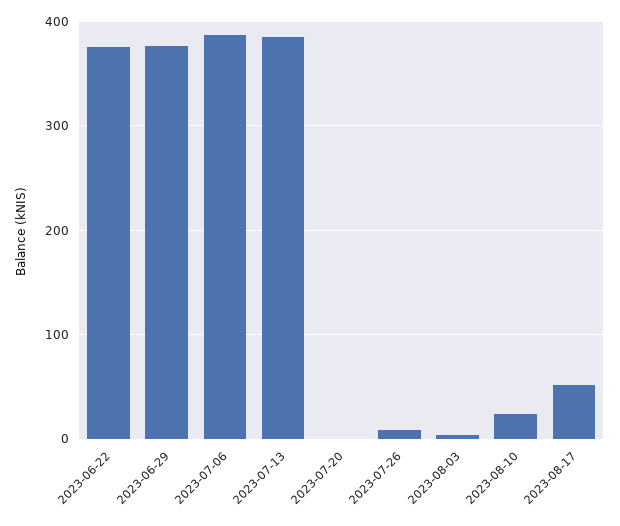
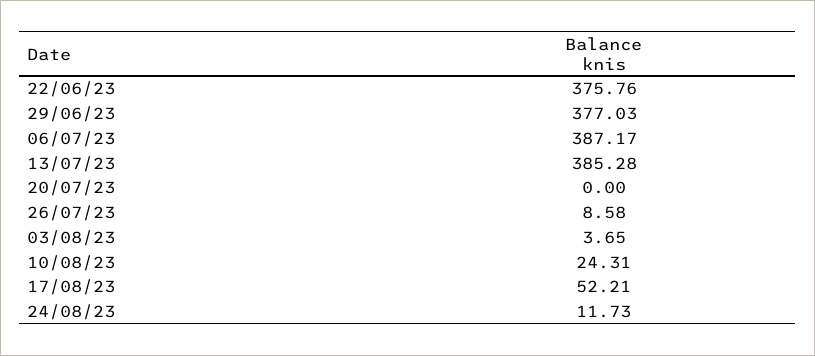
24/08/23: none -> 11.73

